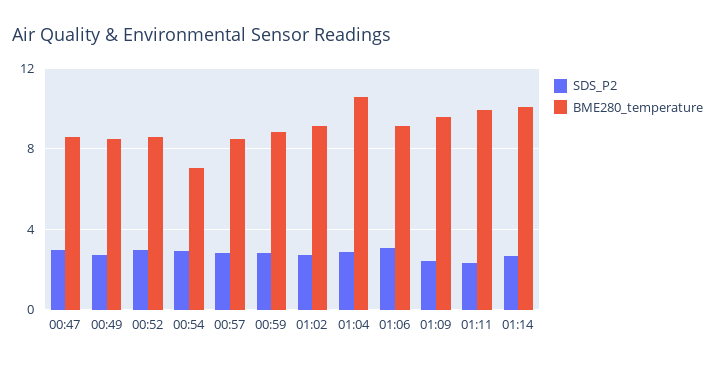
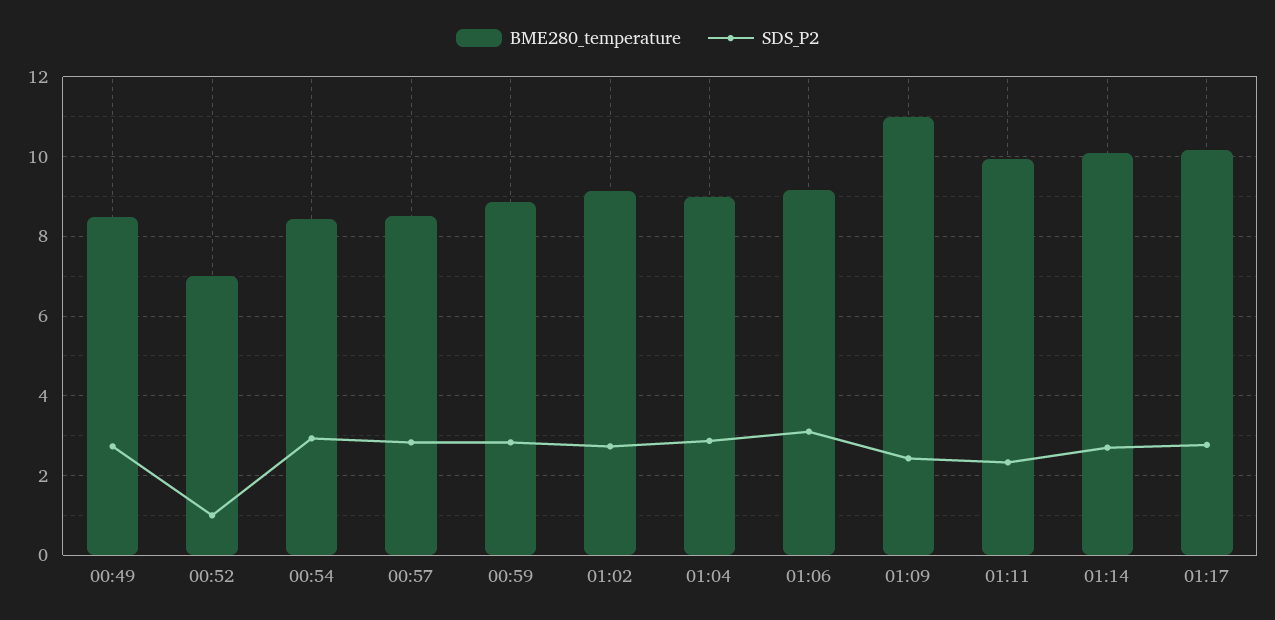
SDS_P2, 00:47: 3 -> none
BME280_temperature, 00:47: 8.5 -> none
SDS_P2, 00:52: 3 -> 1
BME280_temperature, 00:52: 8.5 -> 7
BME280_temperature, 00:54: 7 -> 8.4
BME280_temperature, 01:04: 10.5 -> 9
BME280_temperature, 01:09: 9.5 -> 11
BME280_temperature, 01:17: none -> 10.2
SDS_P2, 01:17: none -> 2.8

